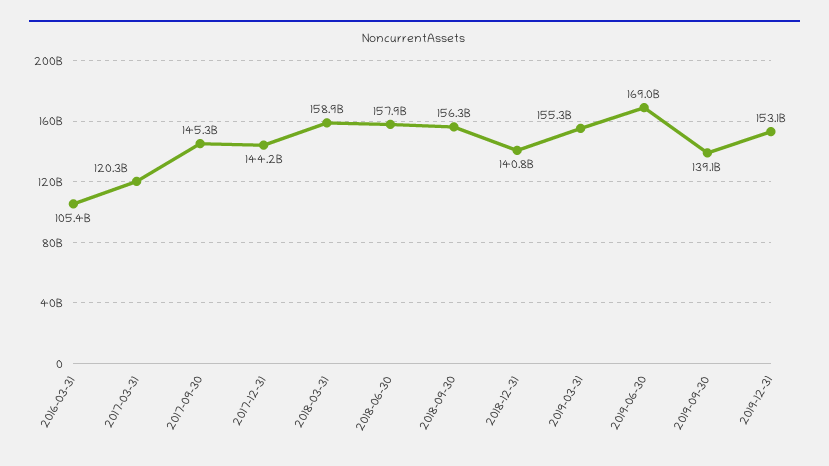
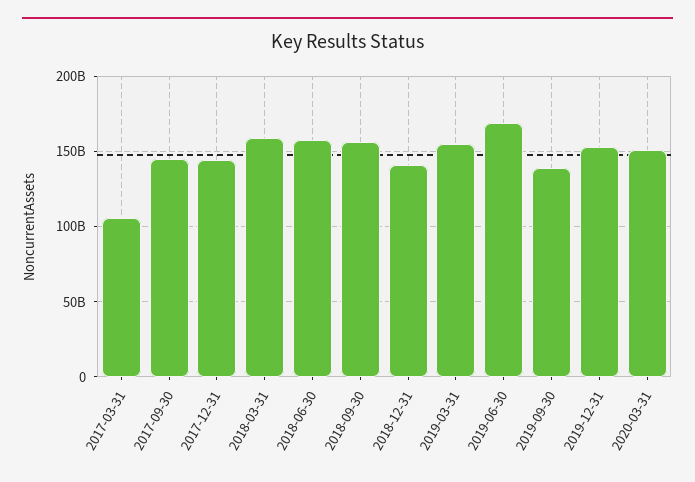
2016-03-31: 105400000000 -> none
2017-03-31: 120300000000 -> 105000000000
2020-03-31: none -> 150000000000

